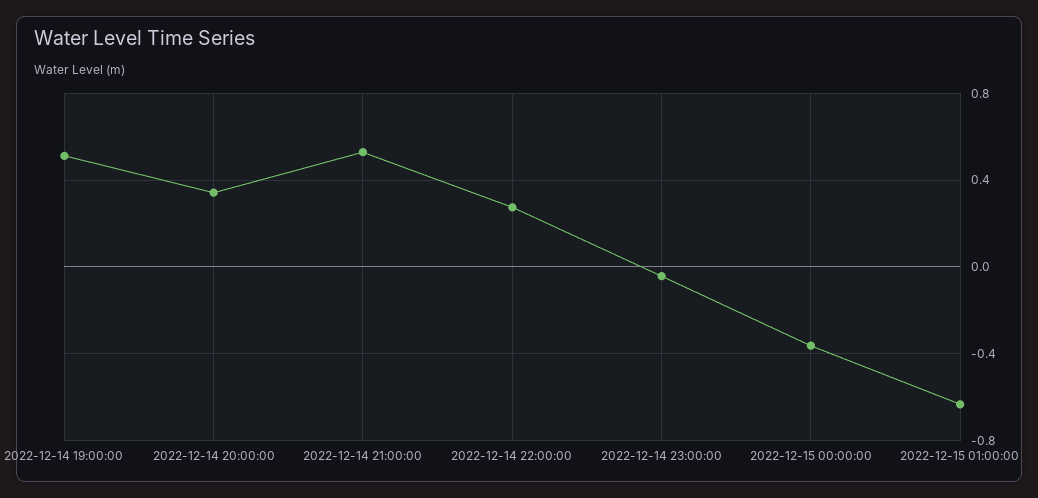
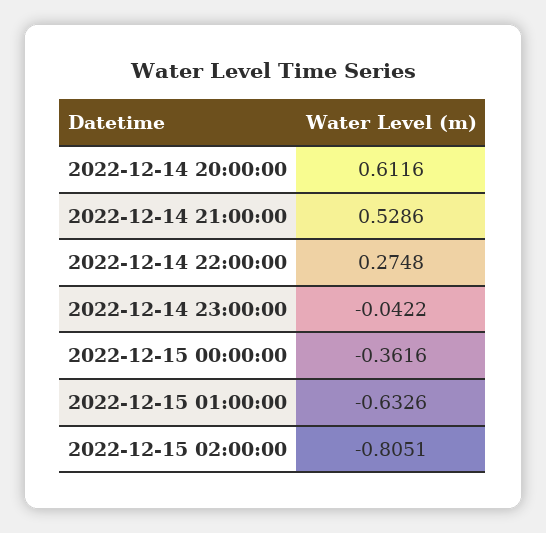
2022-12-14 19:00:00: 0.5 -> none
2022-12-14 20:00:00: 0.35 -> 0.6116
2022-12-15 02:00:00: none -> -0.8051

